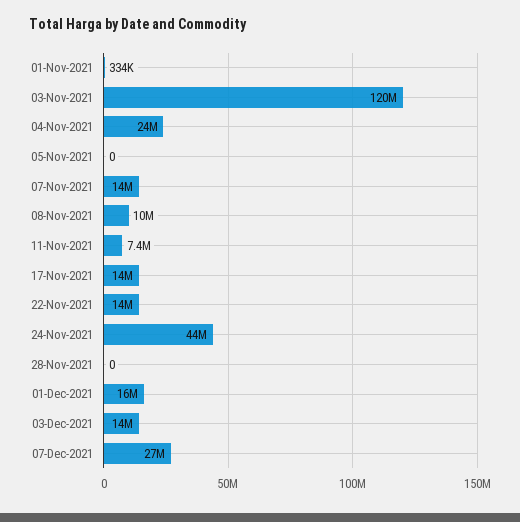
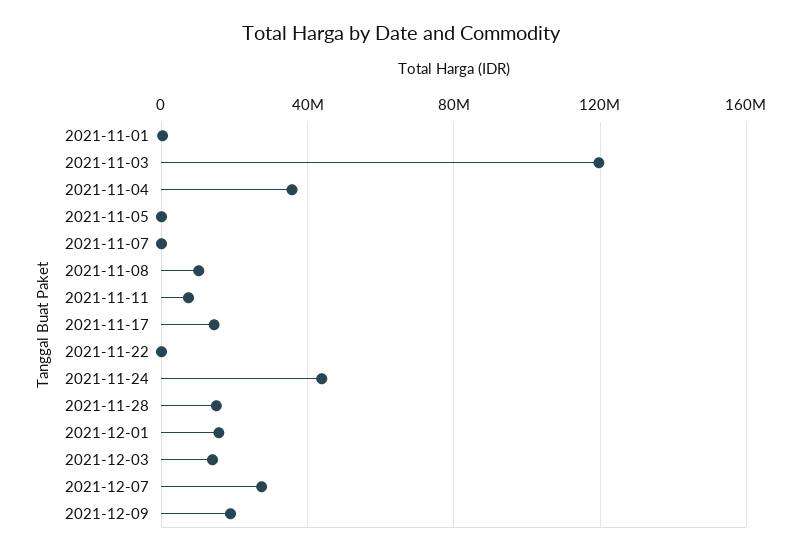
04-Nov-2021: 24000000 -> 35000000
07-Nov-2021: 14000000 -> 0
22-Nov-2021: 14000000 -> 0
28-Nov-2021: 0 -> 15000000
2021-12-09: none -> 20000000

